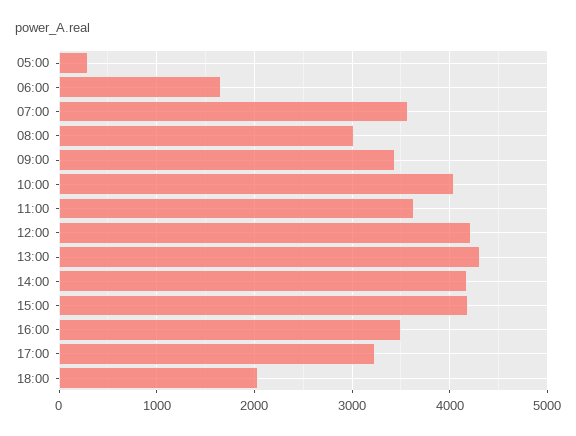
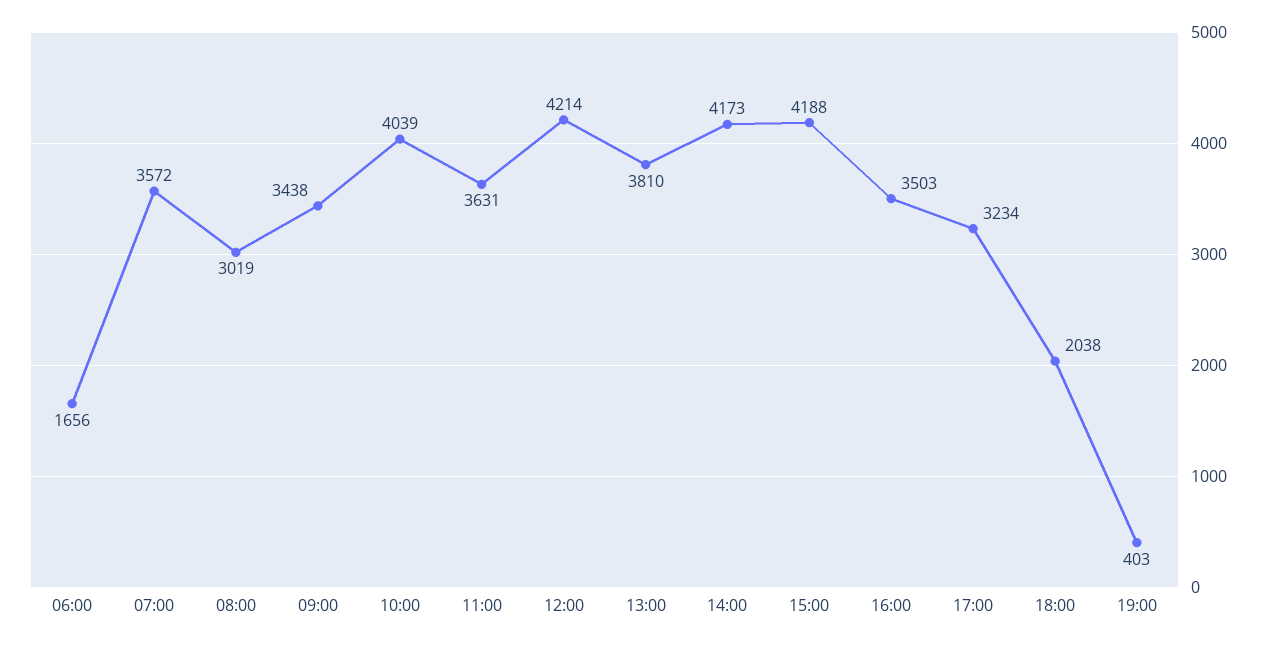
05:00: 300 -> none
13:00: 4300 -> 3810
19:00: none -> 403

